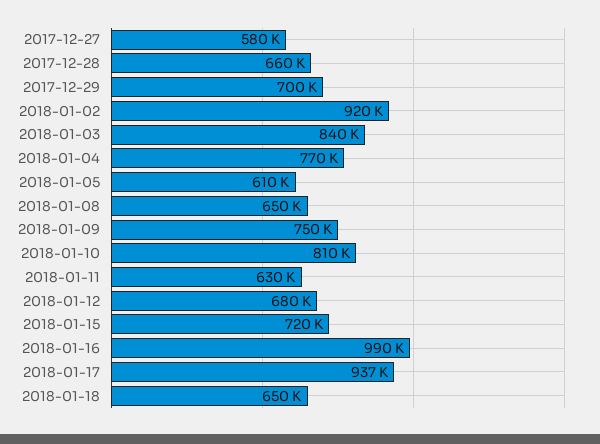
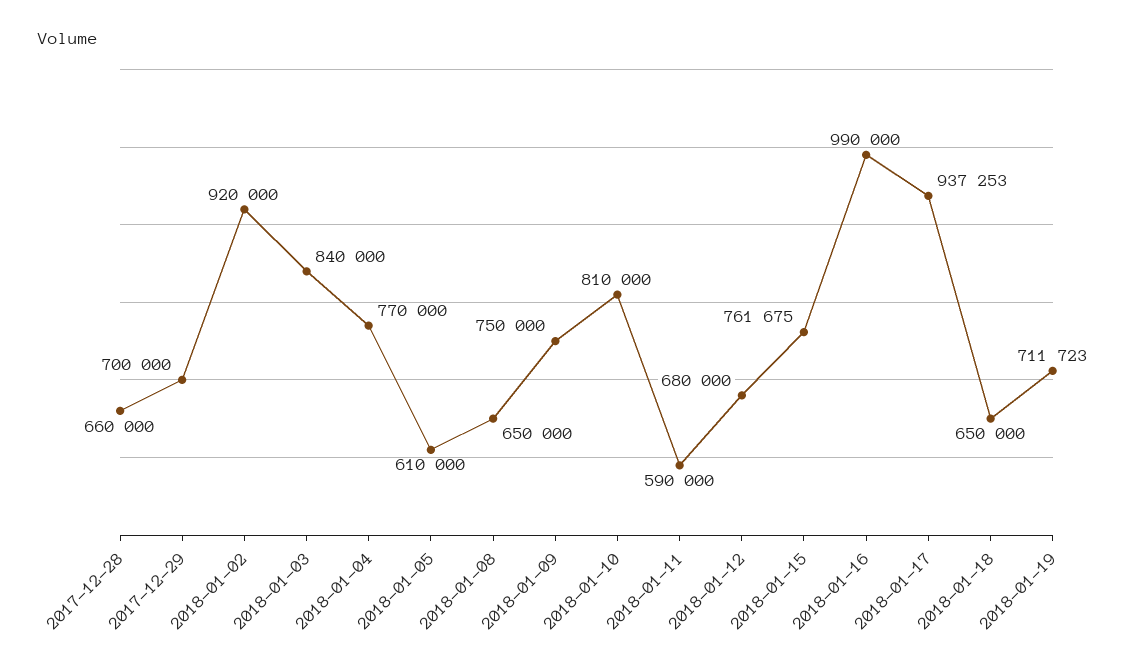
2017-12-27: 580000 -> none
2018-01-11: 630000 -> 590000
2018-01-15: 720000 -> 761675
2018-01-19: none -> 711723

